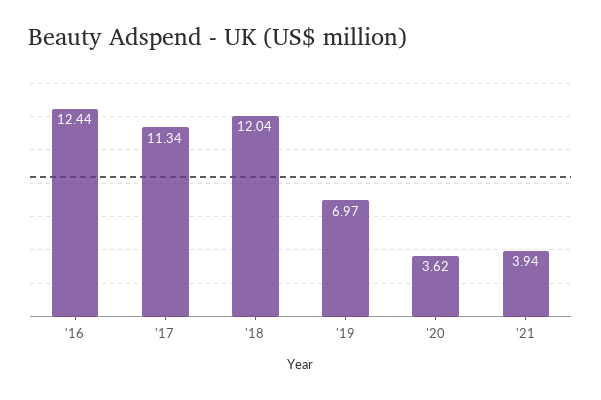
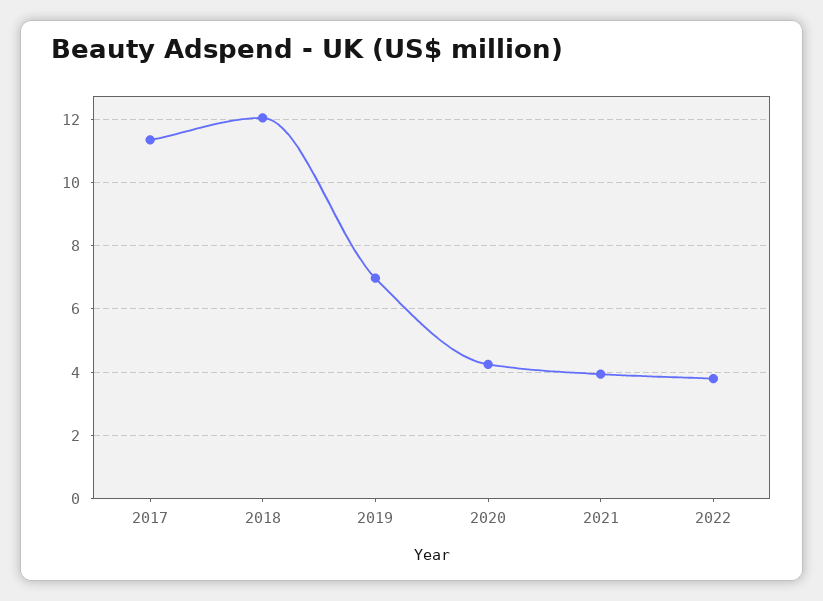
'16: 12.44 -> none
'20: 3.62 -> 4.2
2022: none -> 3.8

